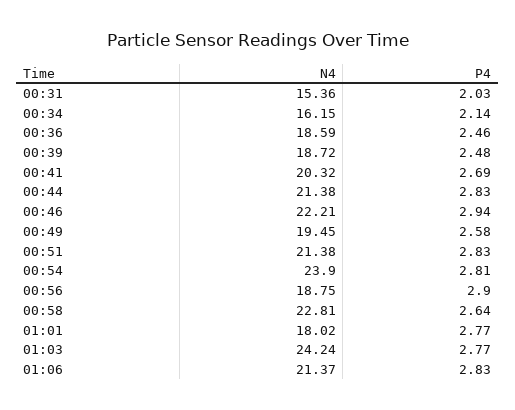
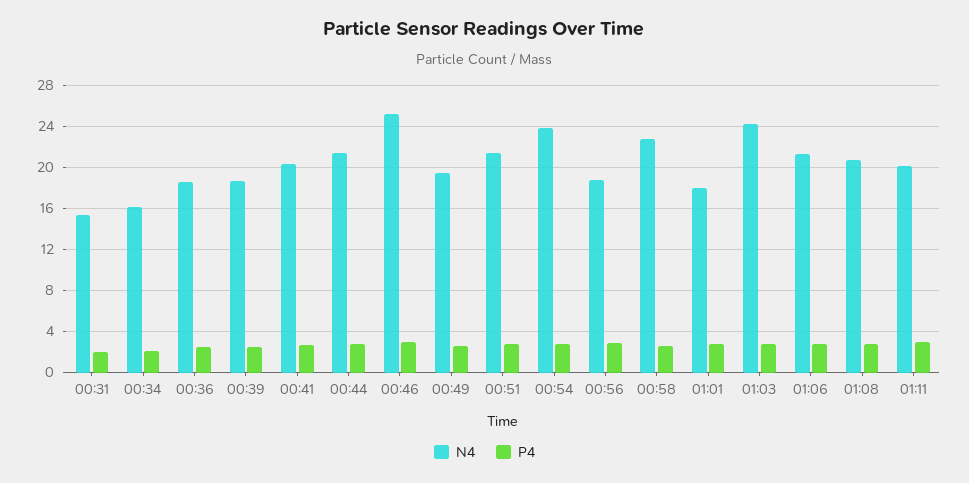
N4, 00:46: 22.21 -> 25
N4, 01:08: none -> 21
P4, 01:08: none -> 3
N4, 01:11: none -> 20
P4, 01:11: none -> 3

